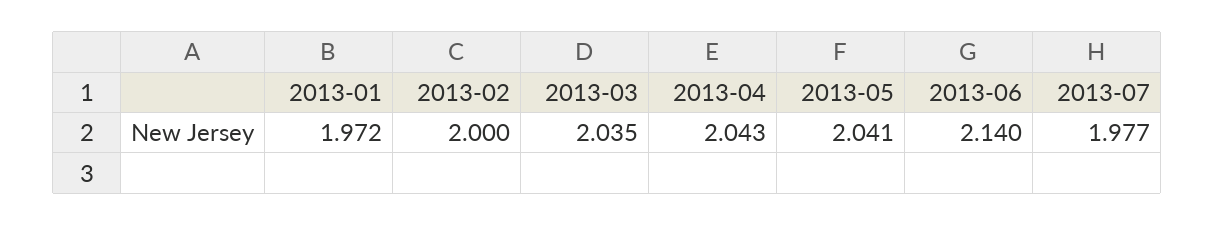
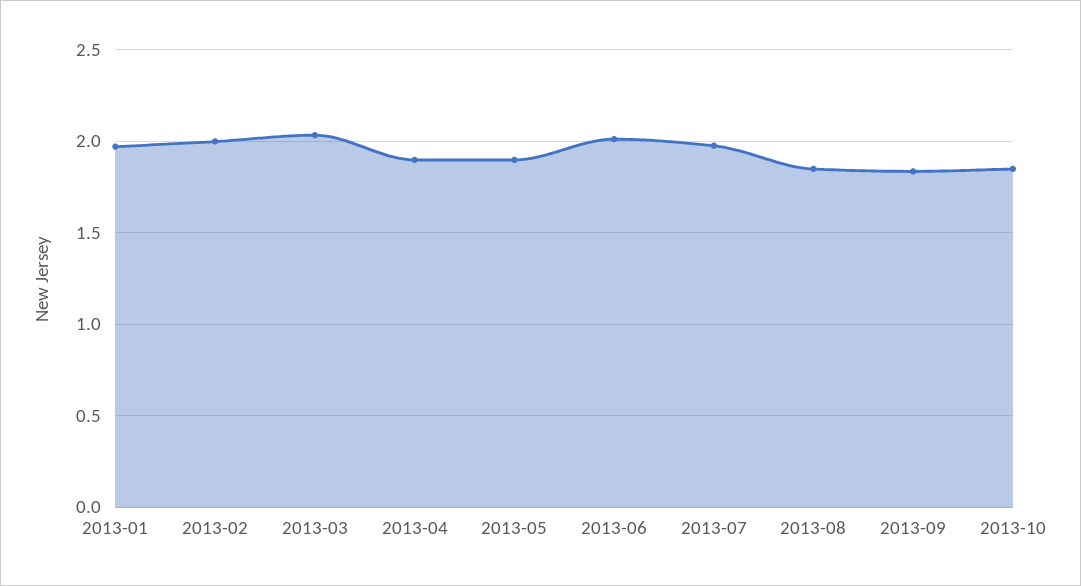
2013-04: 2.043 -> 1.9
2013-05: 2.041 -> 1.9
2013-06: 2.14 -> 2
2013-08: none -> 1.85
2013-09: none -> 1.85
2013-10: none -> 1.85

